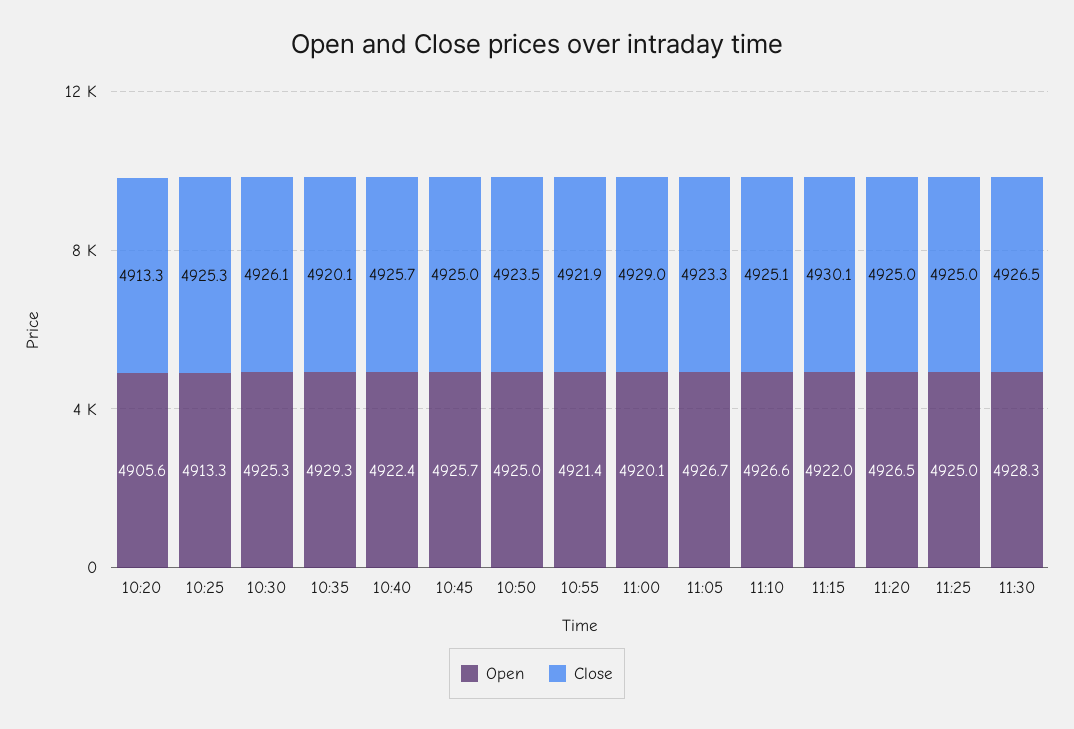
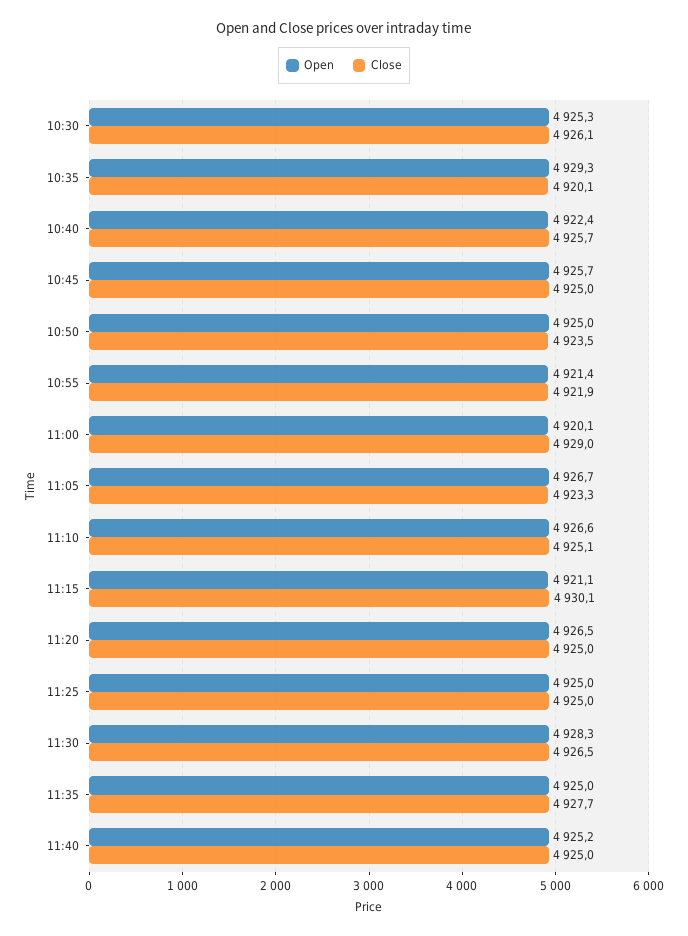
Open, 10:20: 4905.6 -> none
Close, 10:20: 4913.3 -> none
Open, 10:25: 4913.3 -> none
Close, 10:25: 4925.3 -> none
Open, 11:15: 4922 -> 4921.1
Open, 11:35: none -> 4925
Close, 11:35: none -> 4927.7
Open, 11:40: none -> 4925.2
Close, 11:40: none -> 4925

